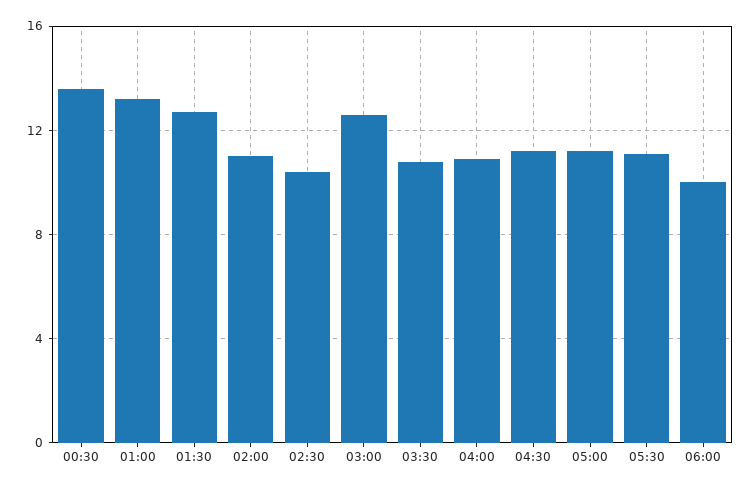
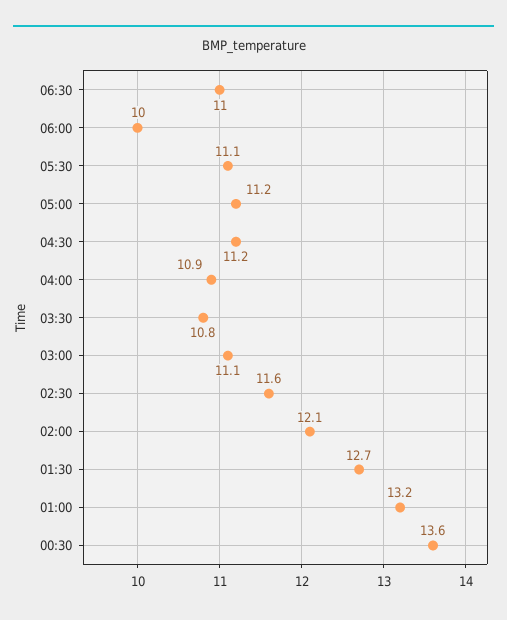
02:00: 11 -> 12.1
02:30: 10.5 -> 11.6
03:00: 12.5 -> 11.1
06:30: none -> 11

